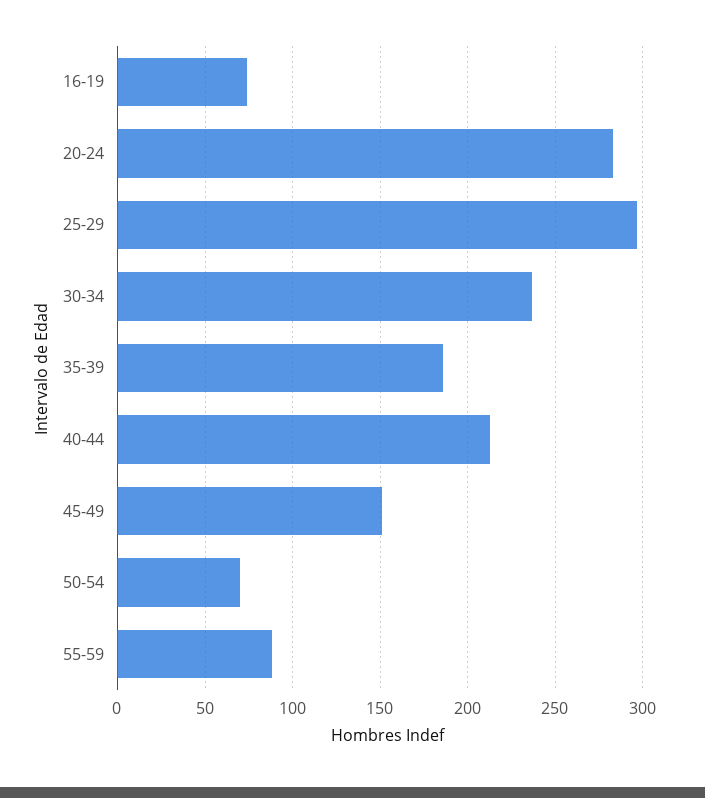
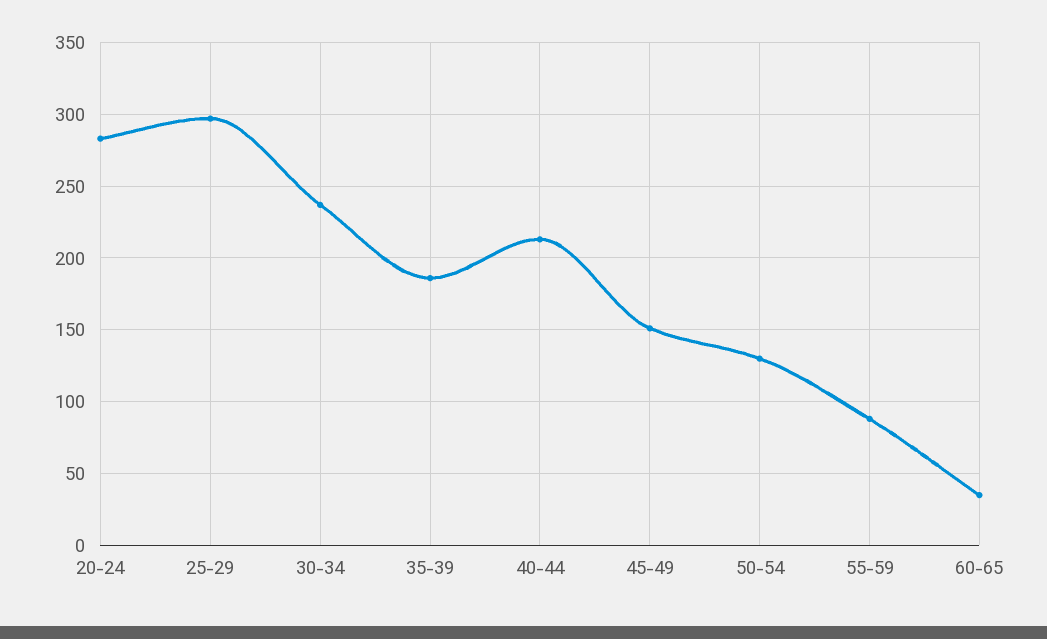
16-19: 75 -> none
50-54: 70 -> 130
60-65: none -> 35

